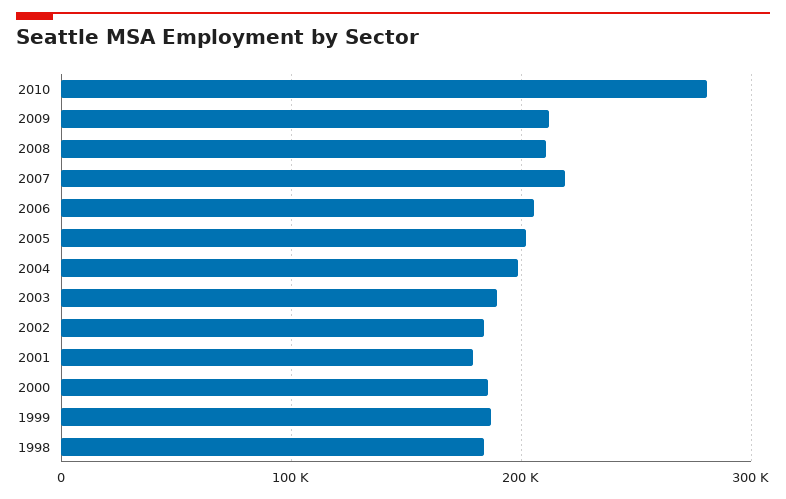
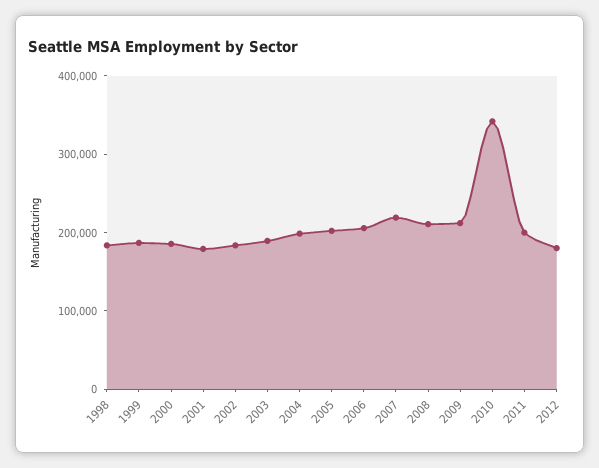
2010: 280000 -> 340000
2011: none -> 200000
2012: none -> 180000

